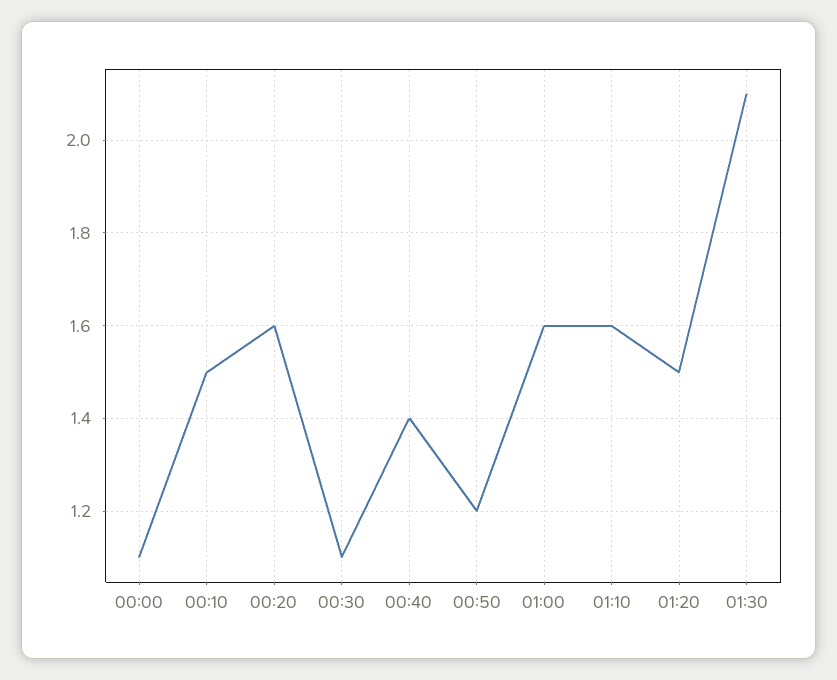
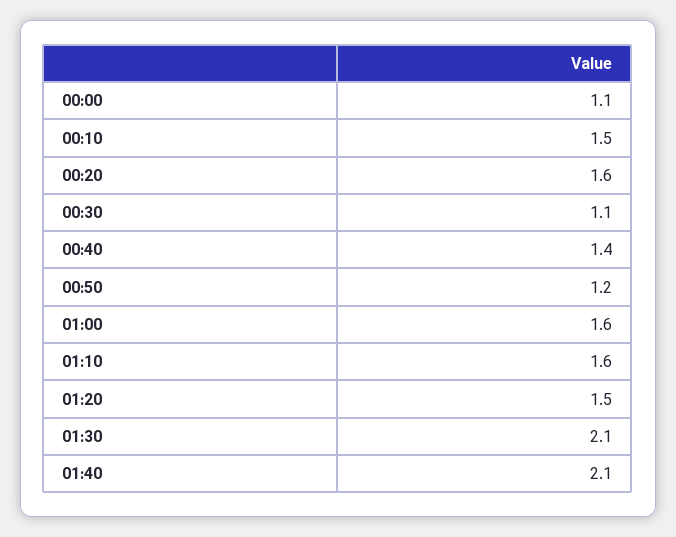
01:40: none -> 2.1

